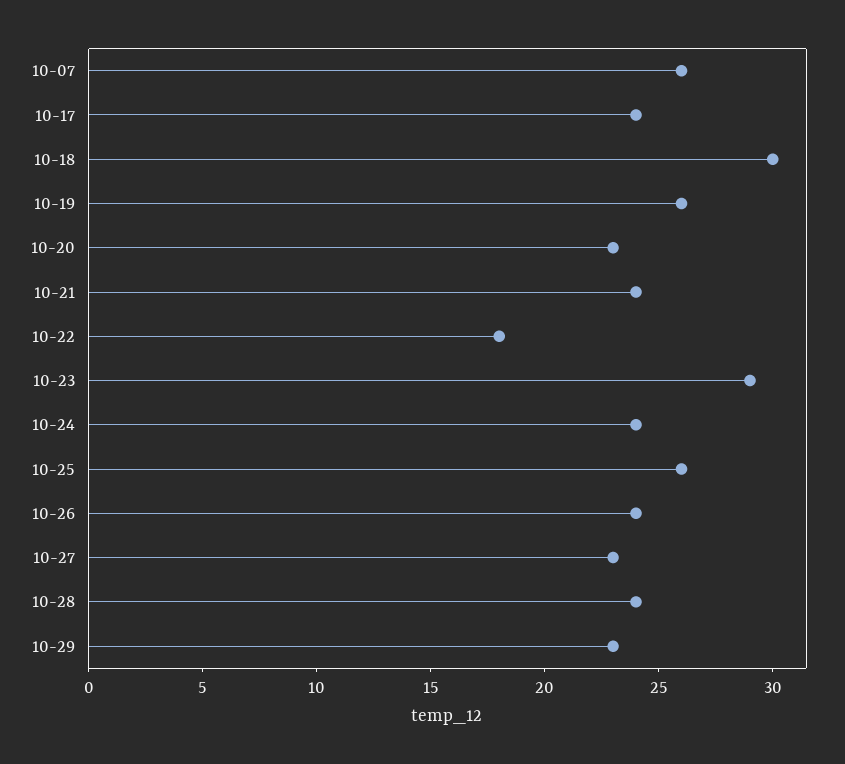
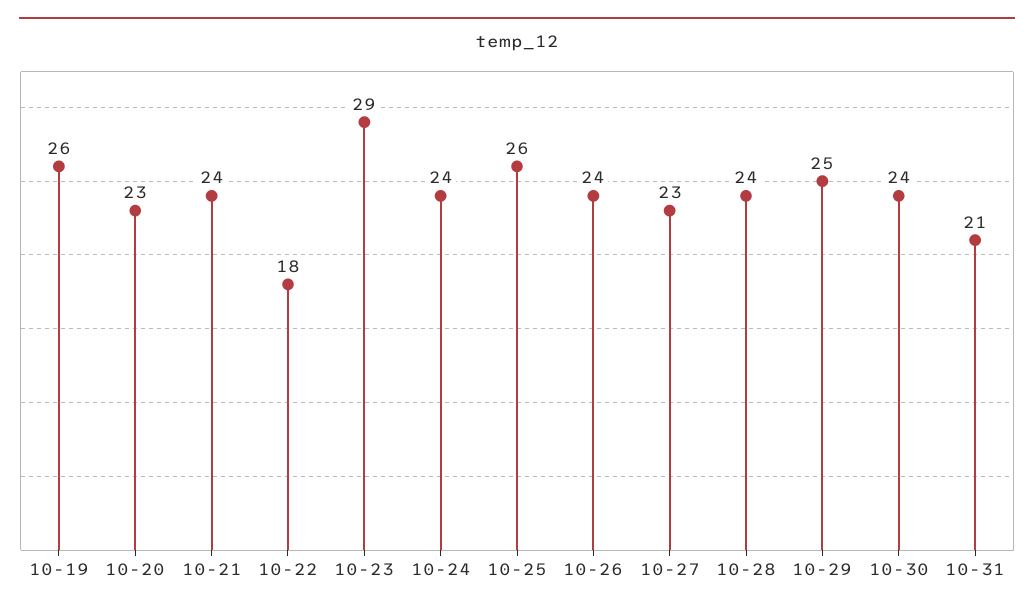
10-07: 26 -> none
10-17: 24 -> none
10-18: 30 -> none
10-29: 23 -> 25
10-30: none -> 24
10-31: none -> 21

